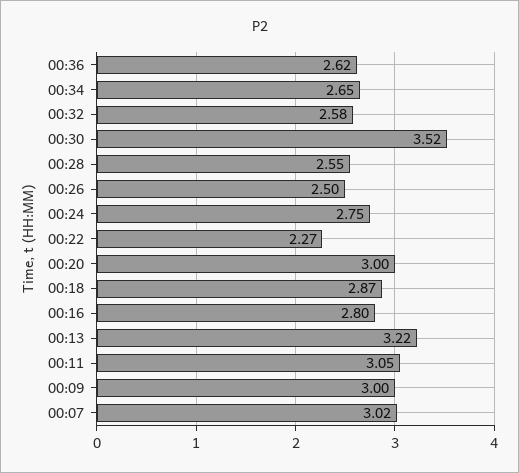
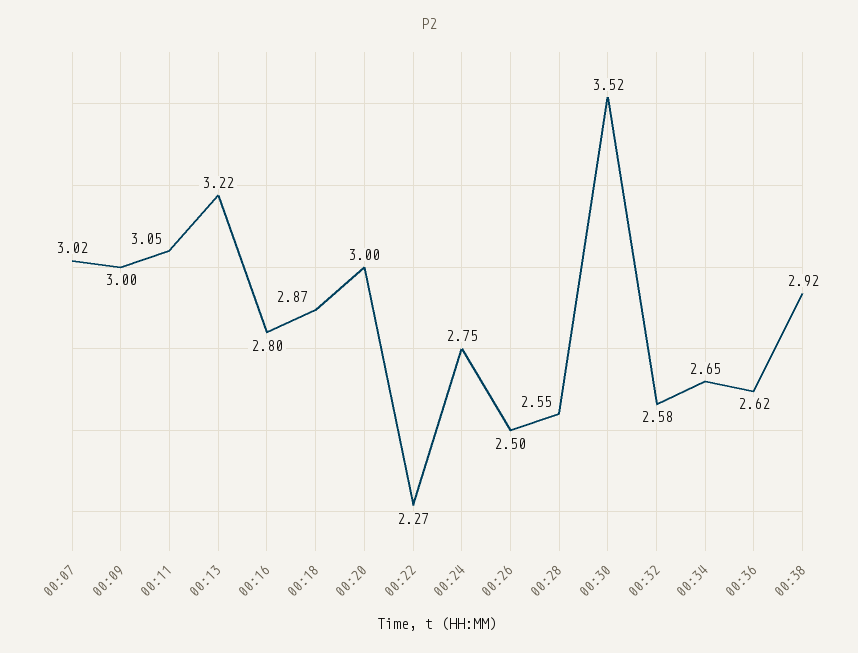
00:38: none -> 2.92

